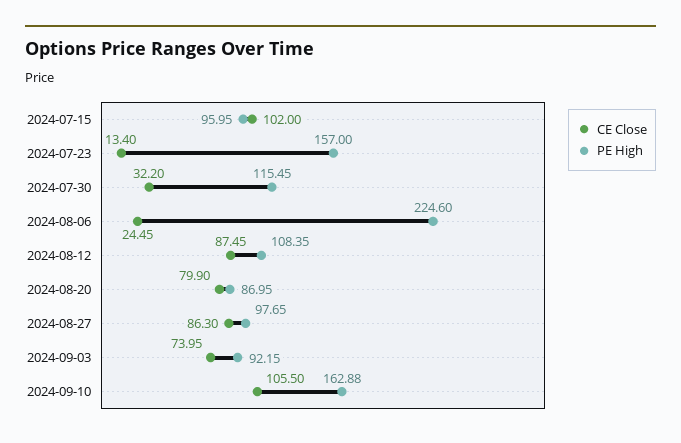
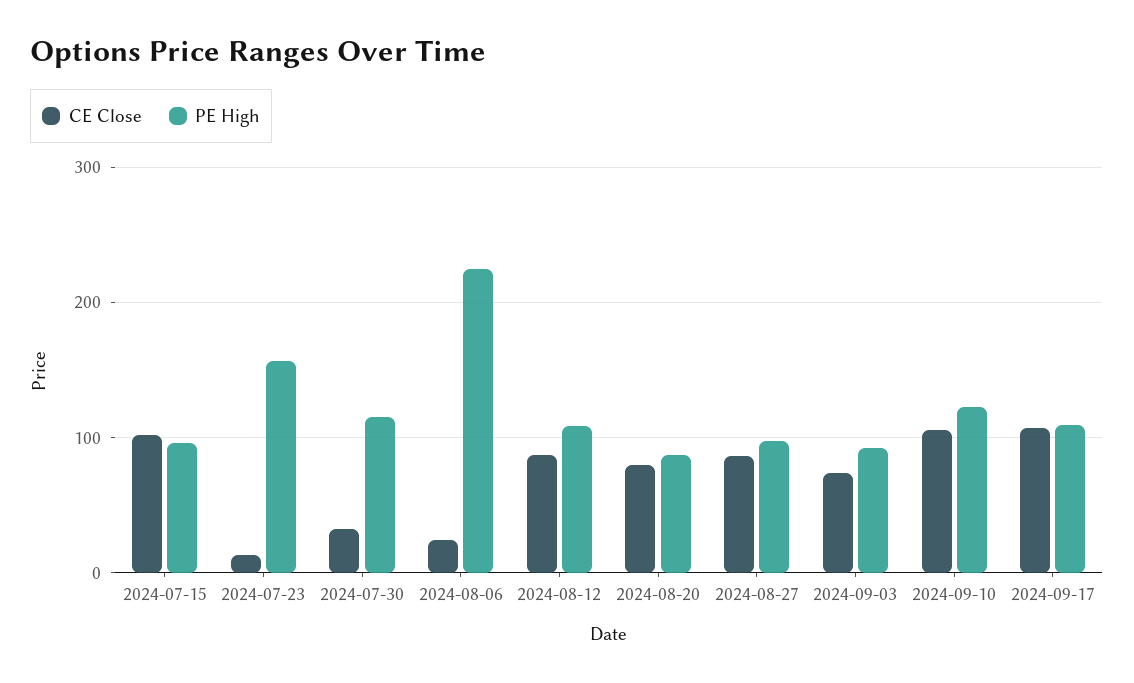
PE High, 2024-09-10: 162.88 -> 120
CE Close, 2024-09-17: none -> 110
PE High, 2024-09-17: none -> 110

